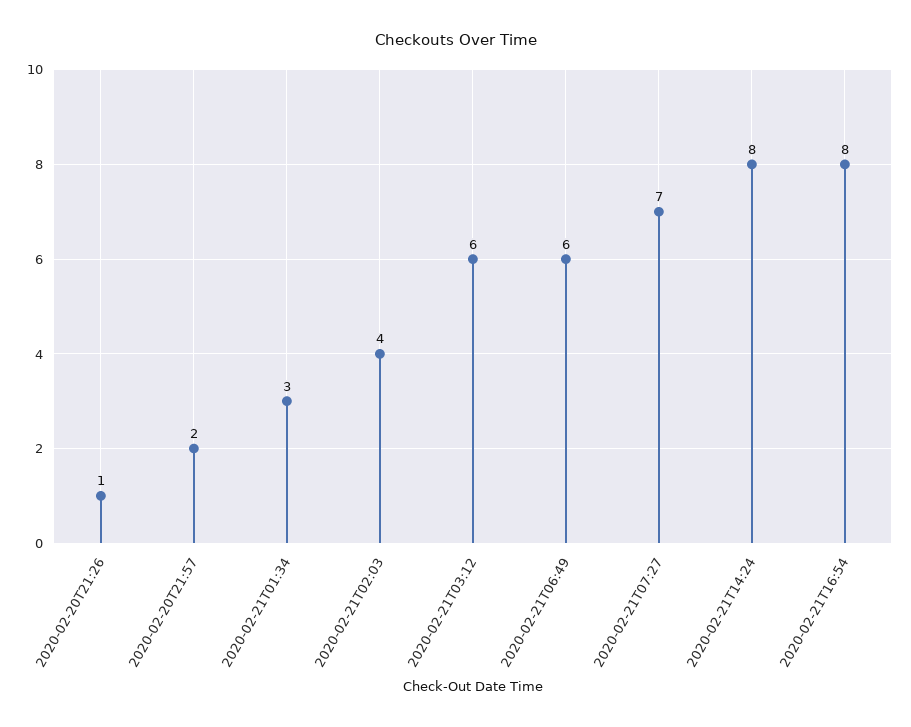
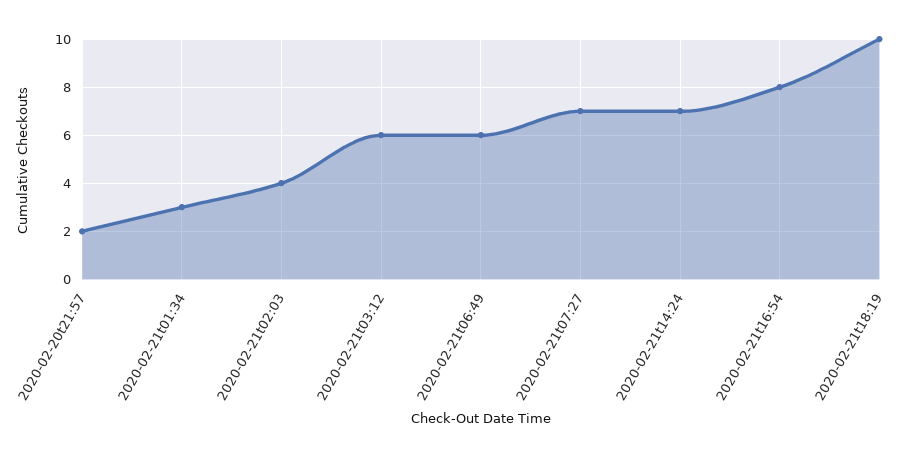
2020-02-20T21:26: 1 -> none
2020-02-21T14:24: 8 -> 7
2020-02-21t18:19: none -> 10

